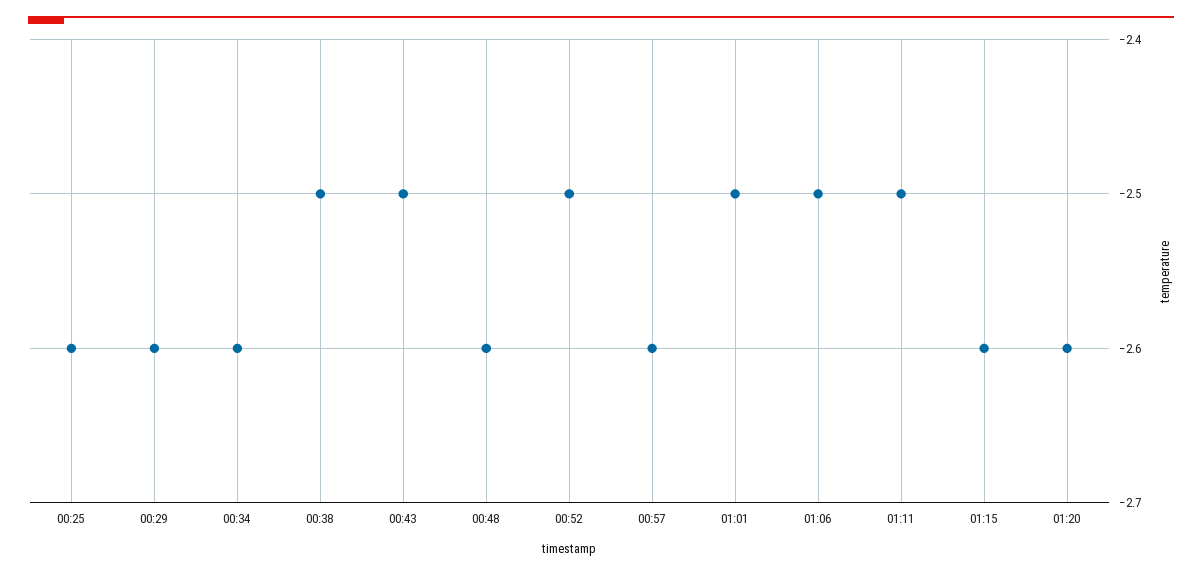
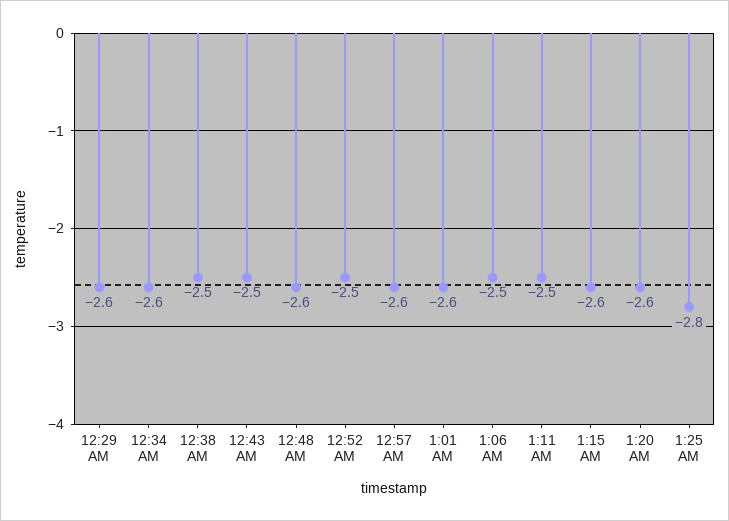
00:25: -2.6 -> none
01:01: -2.5 -> -2.6
1:25 AM: none -> -2.8

